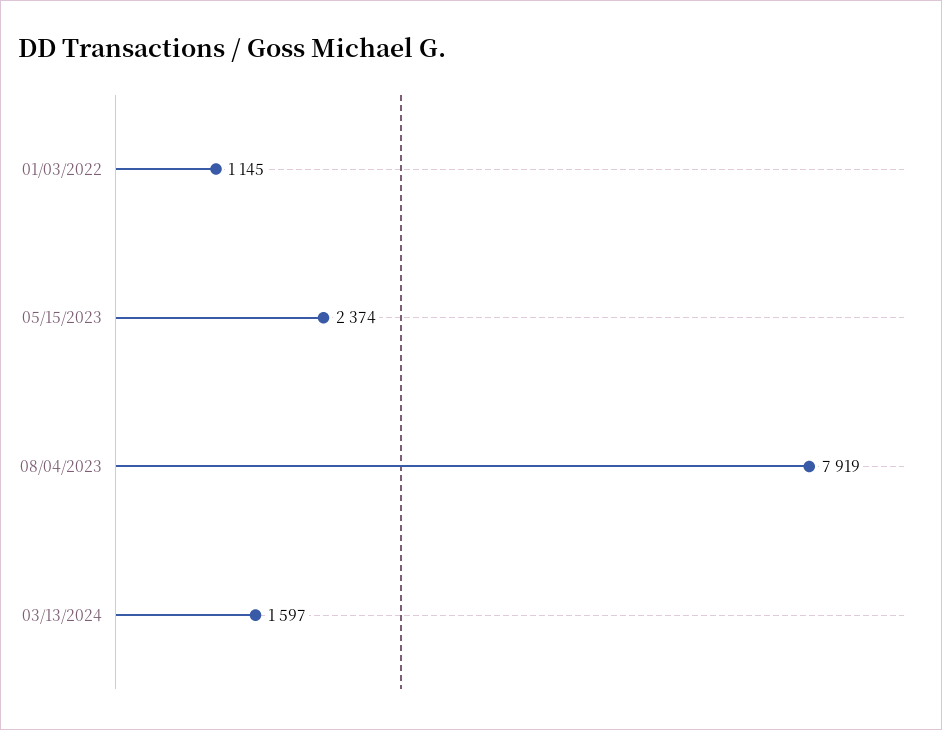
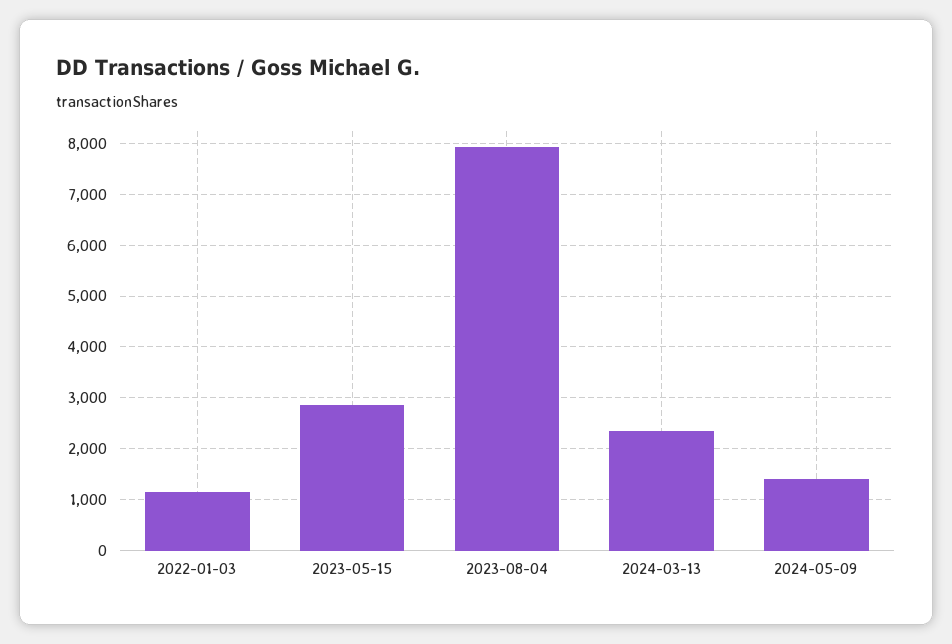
05/15/2023: 2374 -> 2800
03/13/2024: 1597 -> 2400
2024-05-09: none -> 1400

